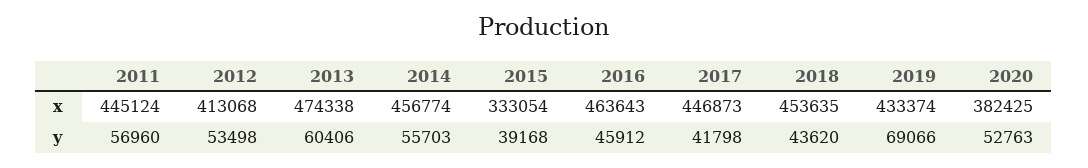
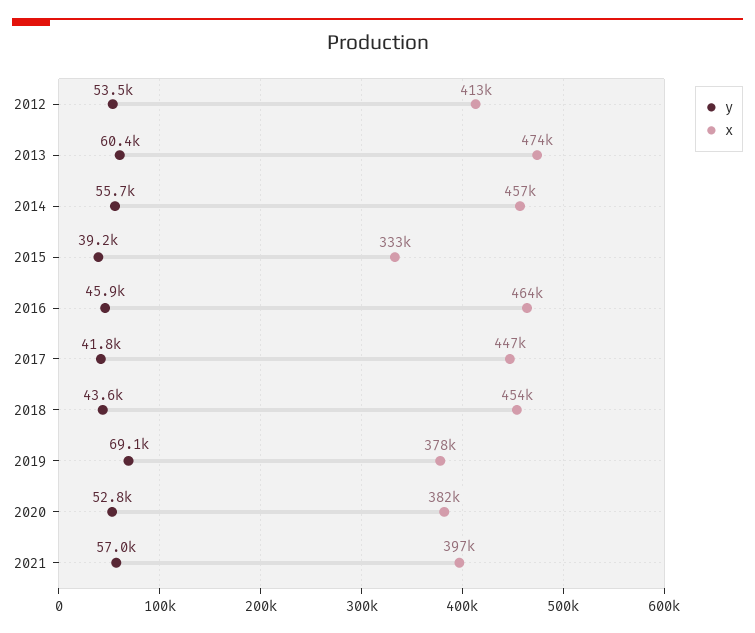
x, 2011: 445124 -> none
x, 2019: 433374 -> 378000
y, 2011: 56960 -> none
y, 2021: none -> 57000
x, 2021: none -> 397000

